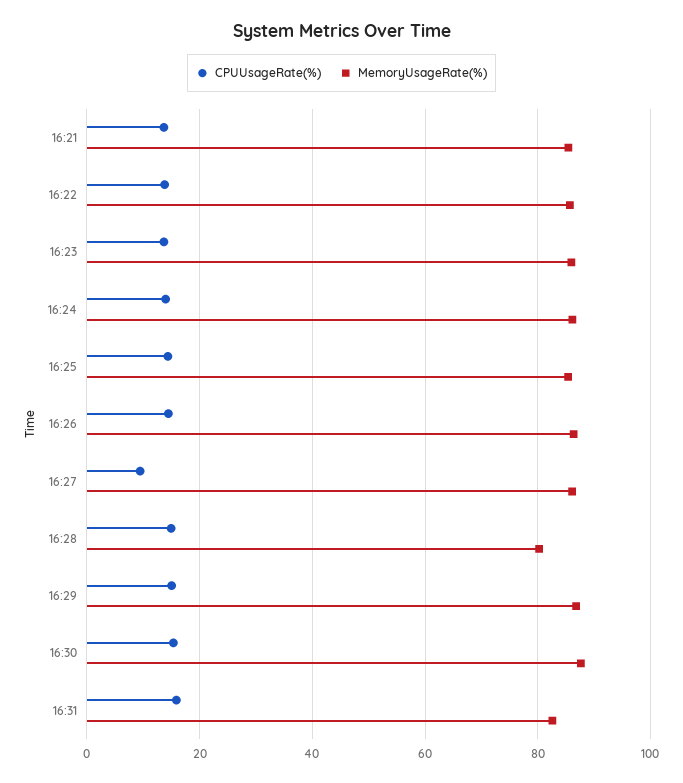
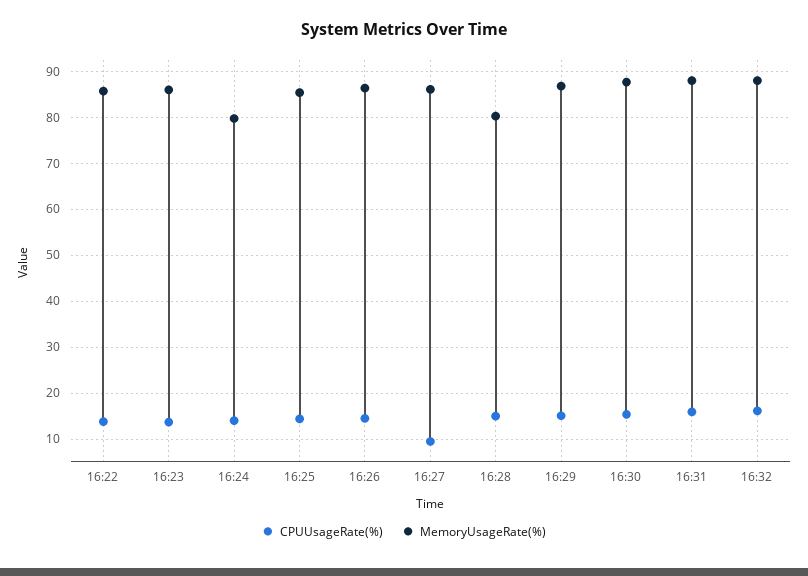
CPUUsageRate(%), 16:21: 14 -> none
MemoryUsageRate(%), 16:21: 86 -> none
MemoryUsageRate(%), 16:24: 86 -> 80
MemoryUsageRate(%), 16:31: 82 -> 88
CPUUsageRate(%), 16:32: none -> 16
MemoryUsageRate(%), 16:32: none -> 88

